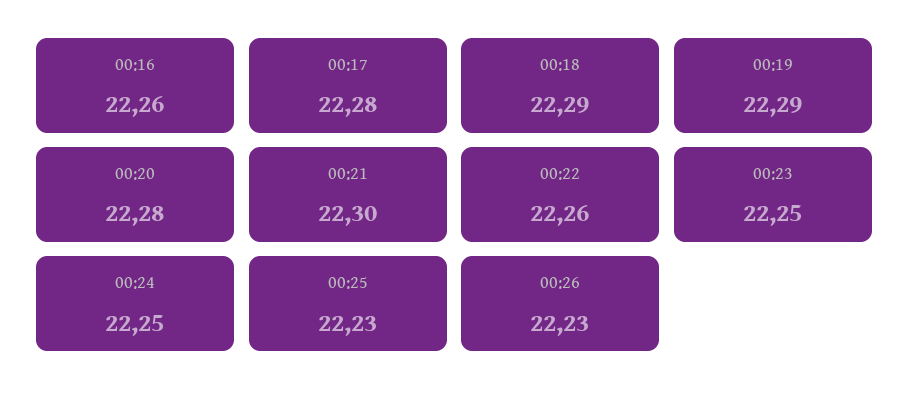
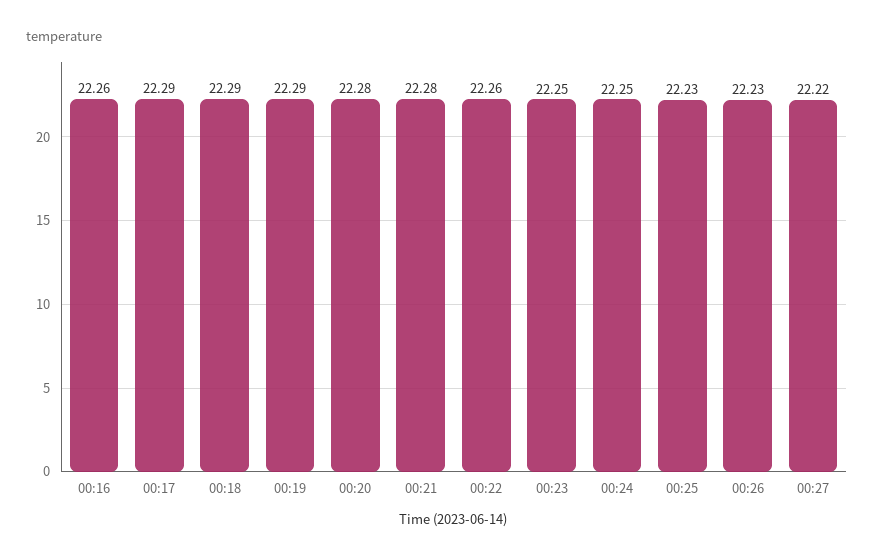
00:17: 22.28 -> 22.29
00:21: 22.3 -> 22.28
00:27: none -> 22.22

